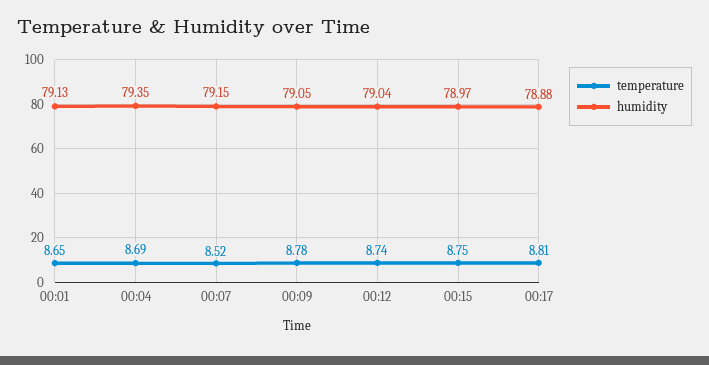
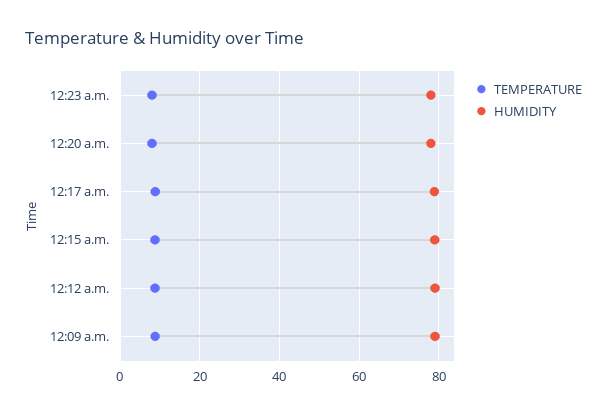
temperature, 00:01: 8.65 -> none
humidity, 00:01: 79.13 -> none
temperature, 00:04: 8.69 -> none
humidity, 00:04: 79.35 -> none
temperature, 00:07: 8.52 -> none
humidity, 00:07: 79.15 -> none
temperature, 12:23 a.m.: none -> 8
humidity, 12:23 a.m.: none -> 78
temperature, 12:20 a.m.: none -> 8
humidity, 12:20 a.m.: none -> 78

